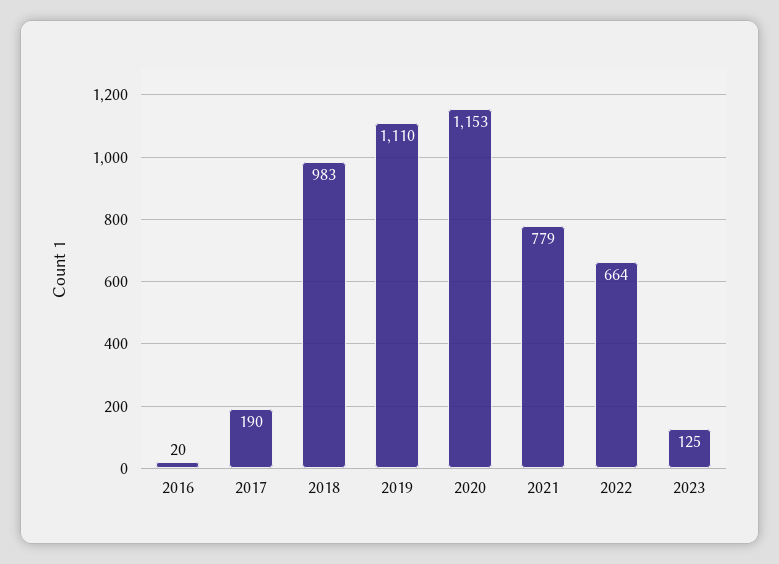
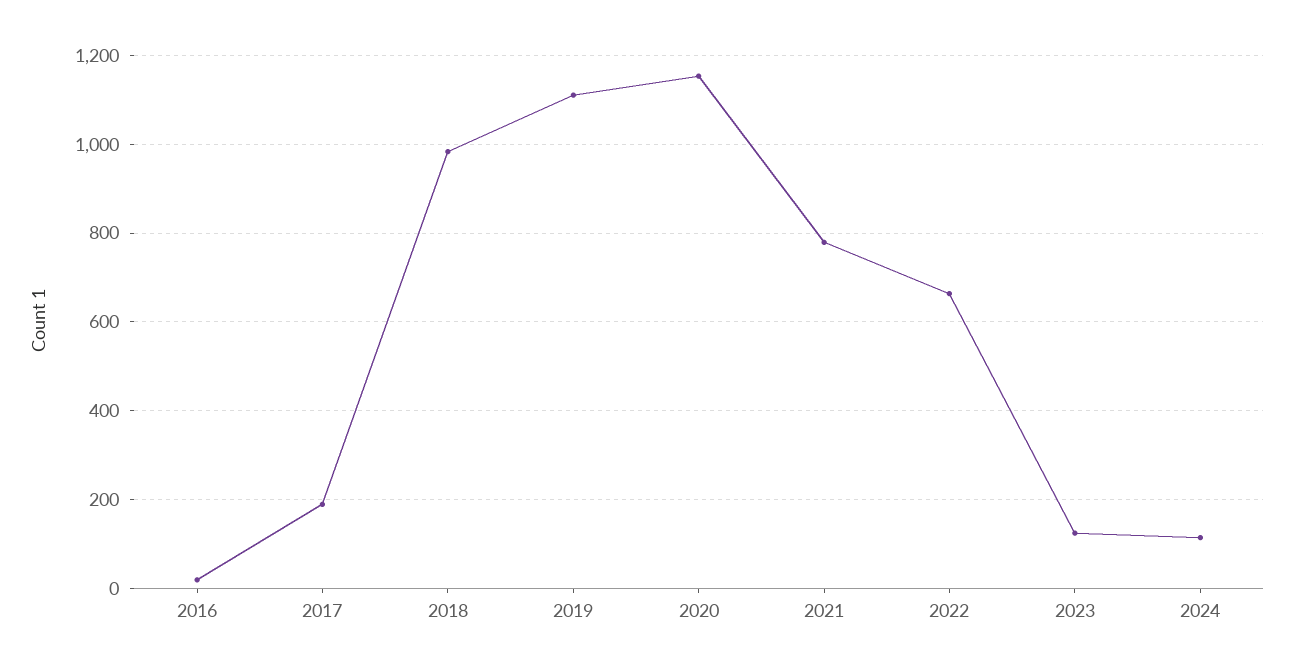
2024: none -> 120

